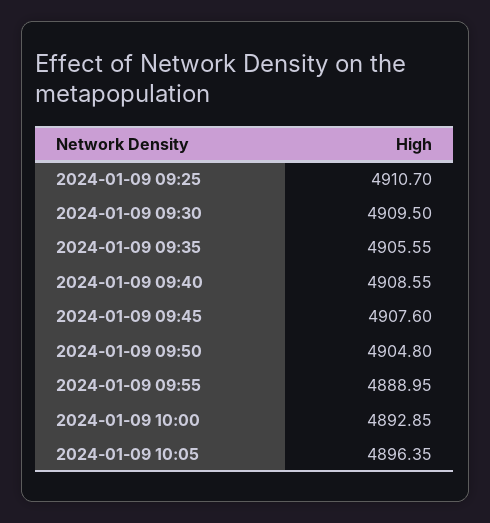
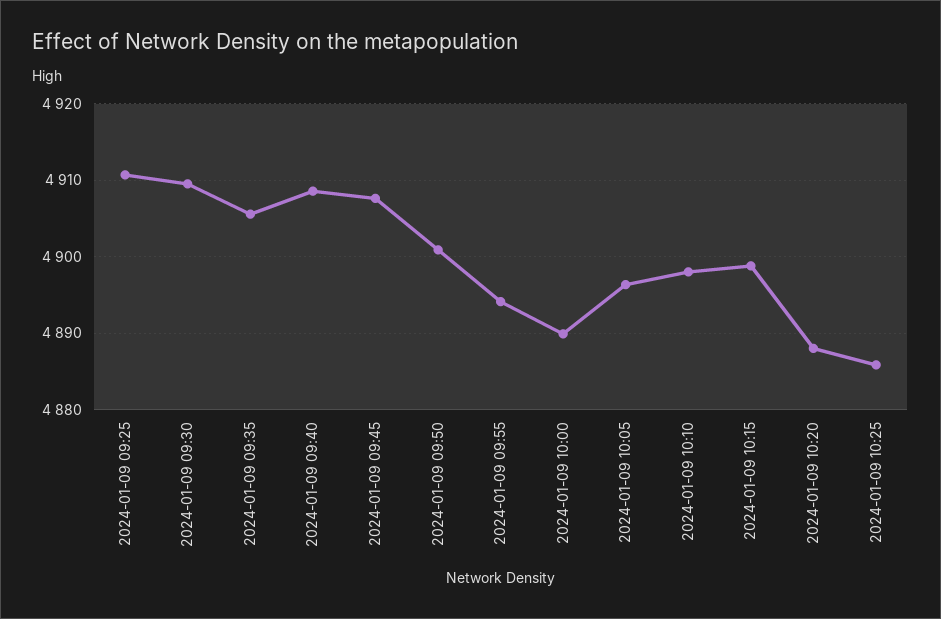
2024-01-09 09:50: 4904.8 -> 4901
2024-01-09 09:55: 4888.95 -> 4894
2024-01-09 10:00: 4892.85 -> 4890
2024-01-09 10:10: none -> 4898
2024-01-09 10:15: none -> 4899
2024-01-09 10:20: none -> 4888
2024-01-09 10:25: none -> 4886

